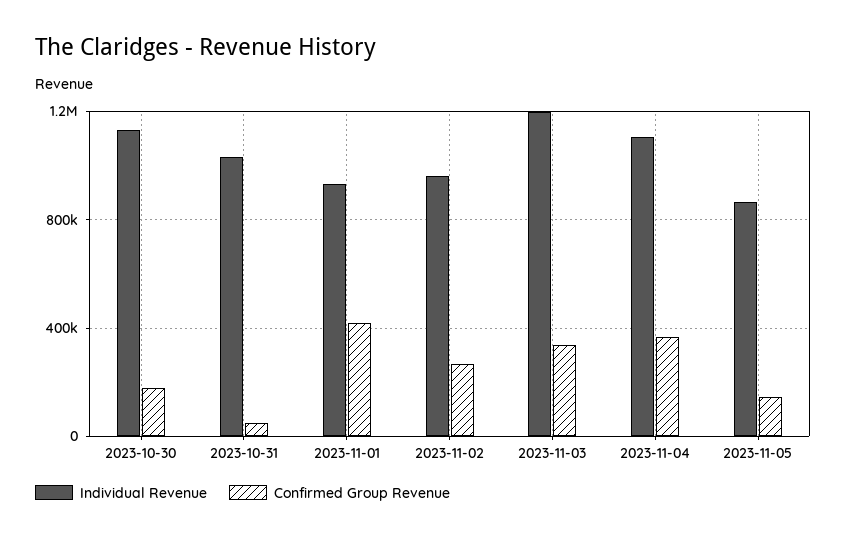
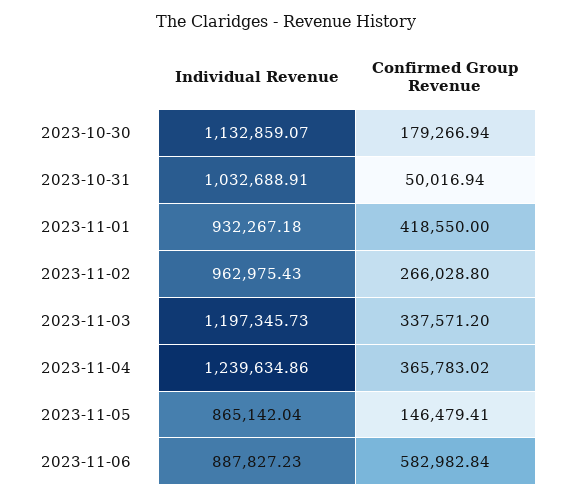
Individual Revenue, 2023-11-04: 1100000 -> 1239634.86
Individual Revenue, 2023-11-06: none -> 887827.23
Confirmed Group Revenue, 2023-11-06: none -> 582982.84

